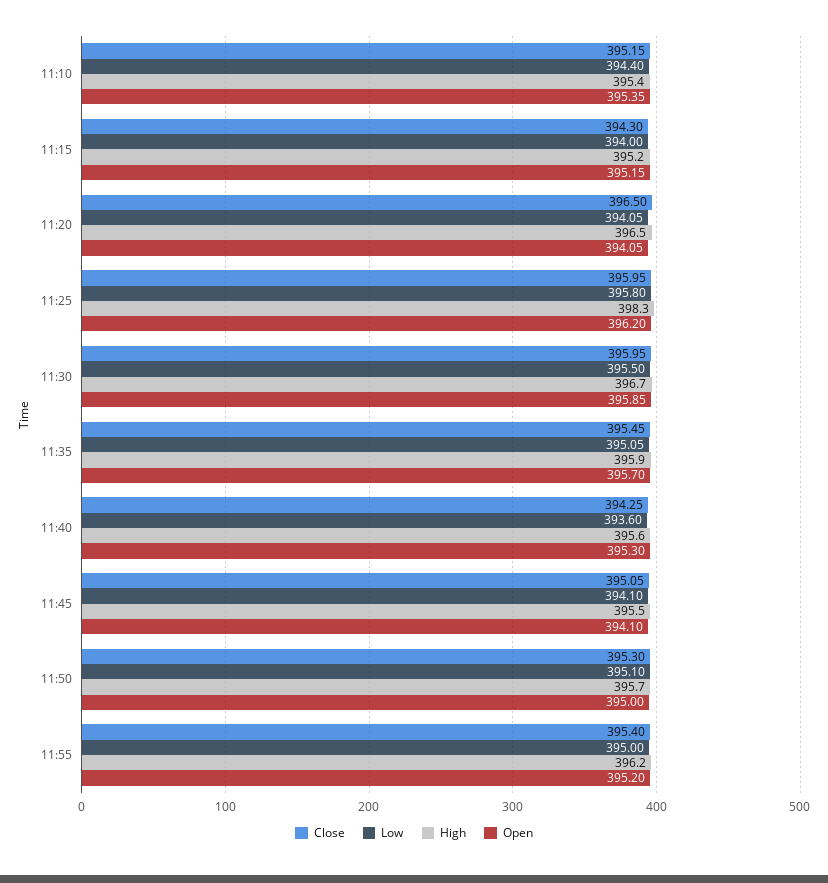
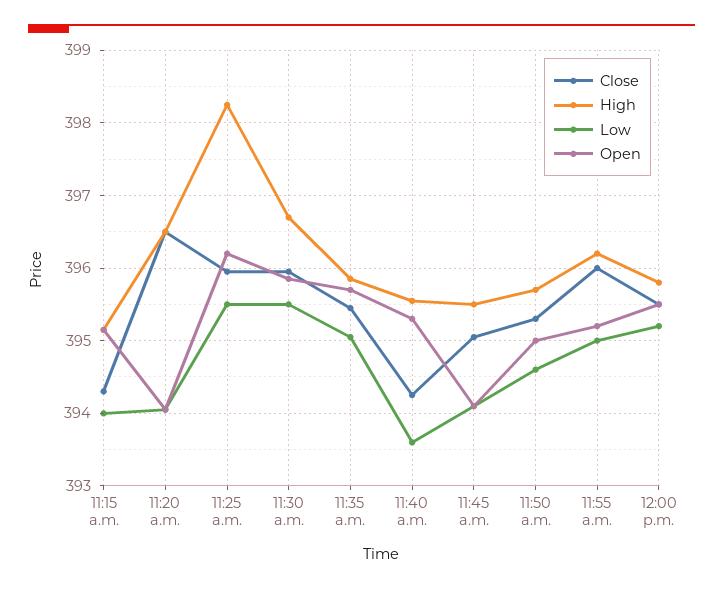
Close, 11:10: 395.15 -> none
Low, 11:10: 394.4 -> none
High, 11:10: 395.4 -> none
Open, 11:10: 395.35 -> none
Low, 11:25: 395.8 -> 395.5
Low, 11:50: 395.1 -> 394.6
Close, 11:55: 395.4 -> 396
Close, 12:00 p.m.: none -> 395.5
High, 12:00 p.m.: none -> 395.8
Low, 12:00 p.m.: none -> 395.2
Open, 12:00 p.m.: none -> 395.5

